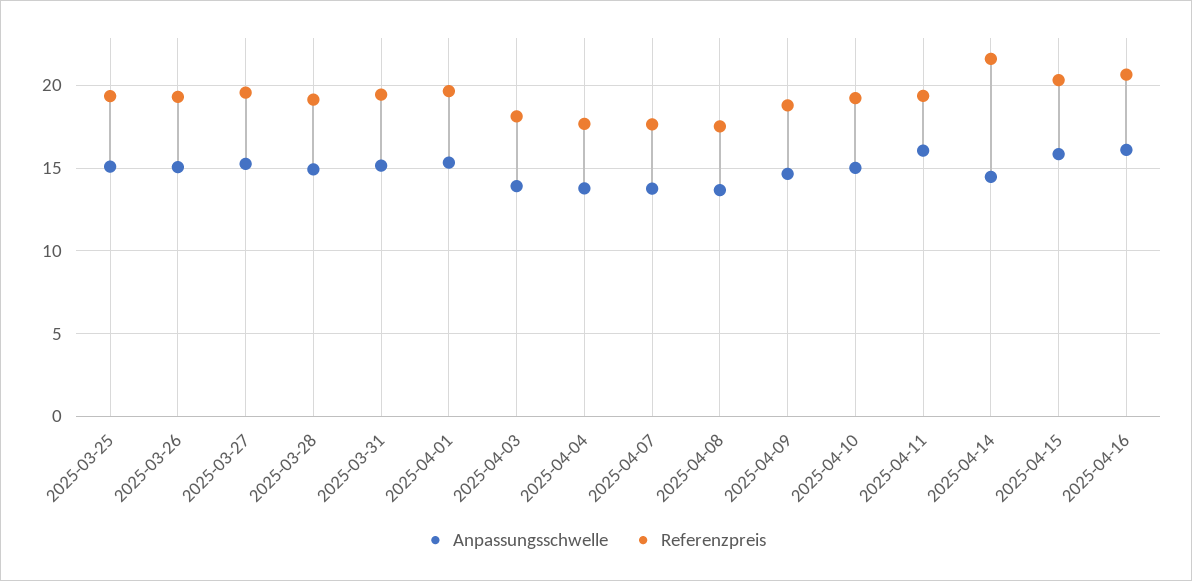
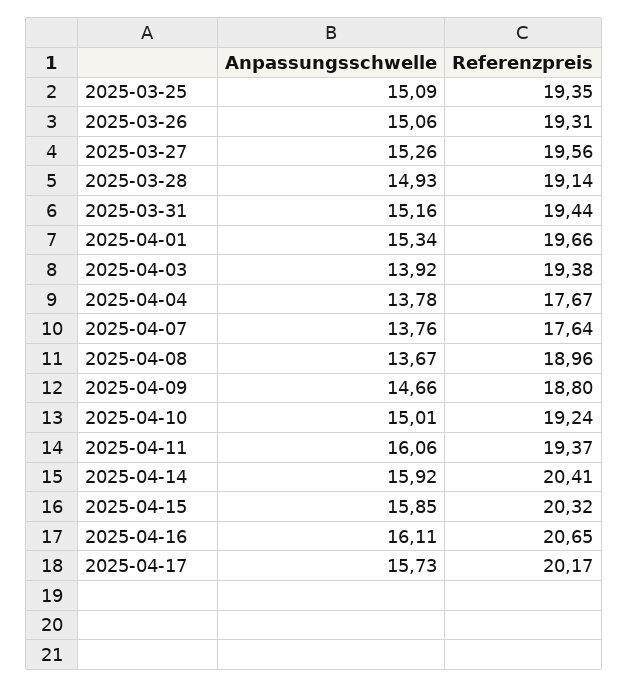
Referenzpreis, 2025-04-03: 18 -> 19.38
Referenzpreis, 2025-04-08: 17.5 -> 18.96
Anpassungsschwelle, 2025-04-14: 14.5 -> 15.92
Referenzpreis, 2025-04-14: 21.5 -> 20.41
Anpassungsschwelle, 2025-04-17: none -> 15.73
Referenzpreis, 2025-04-17: none -> 20.17

